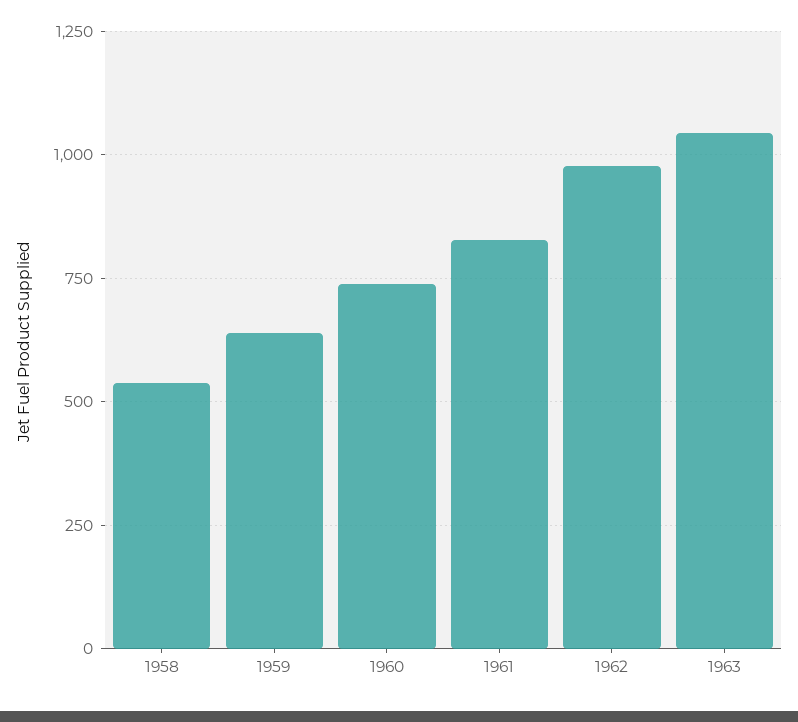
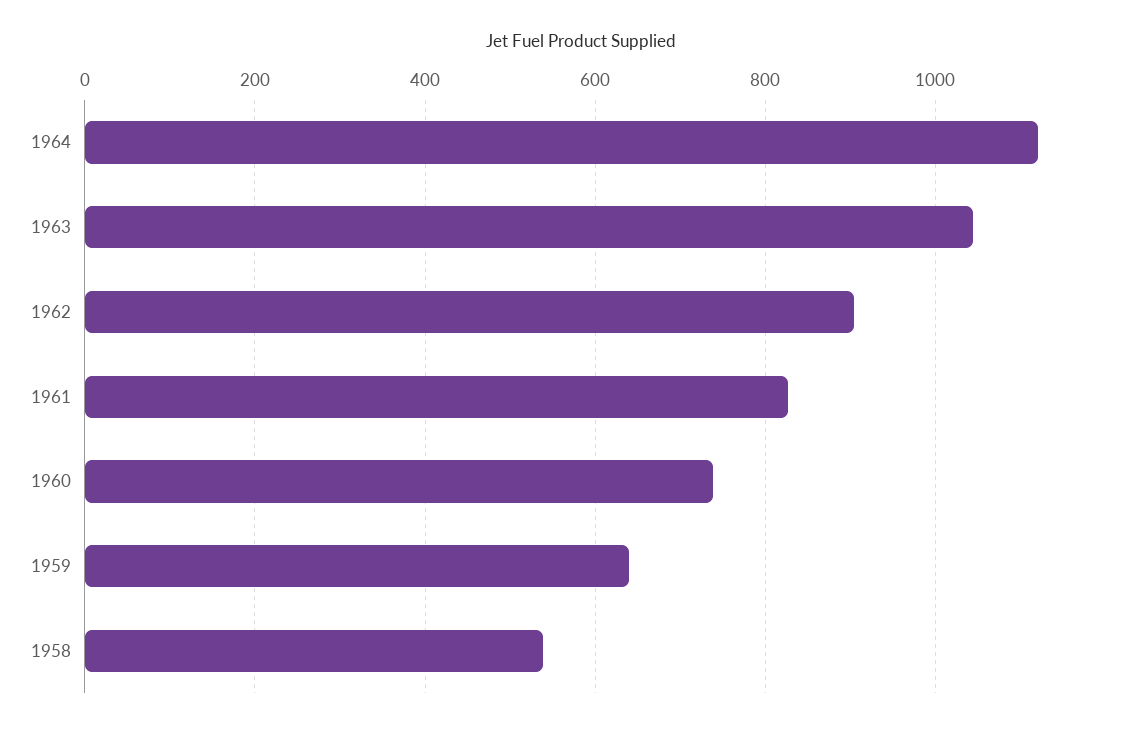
1962: 975 -> 900
1964: none -> 1120

